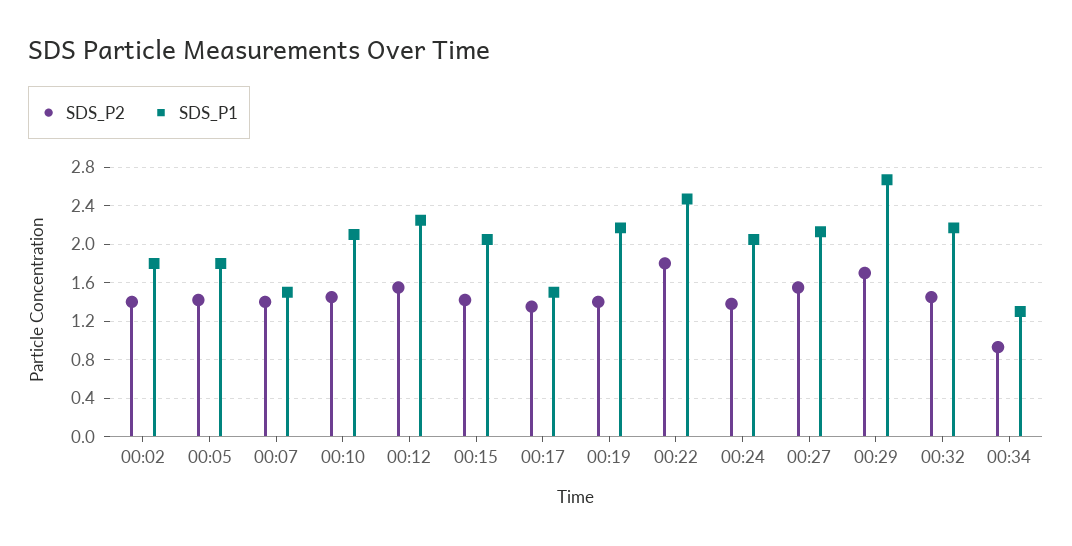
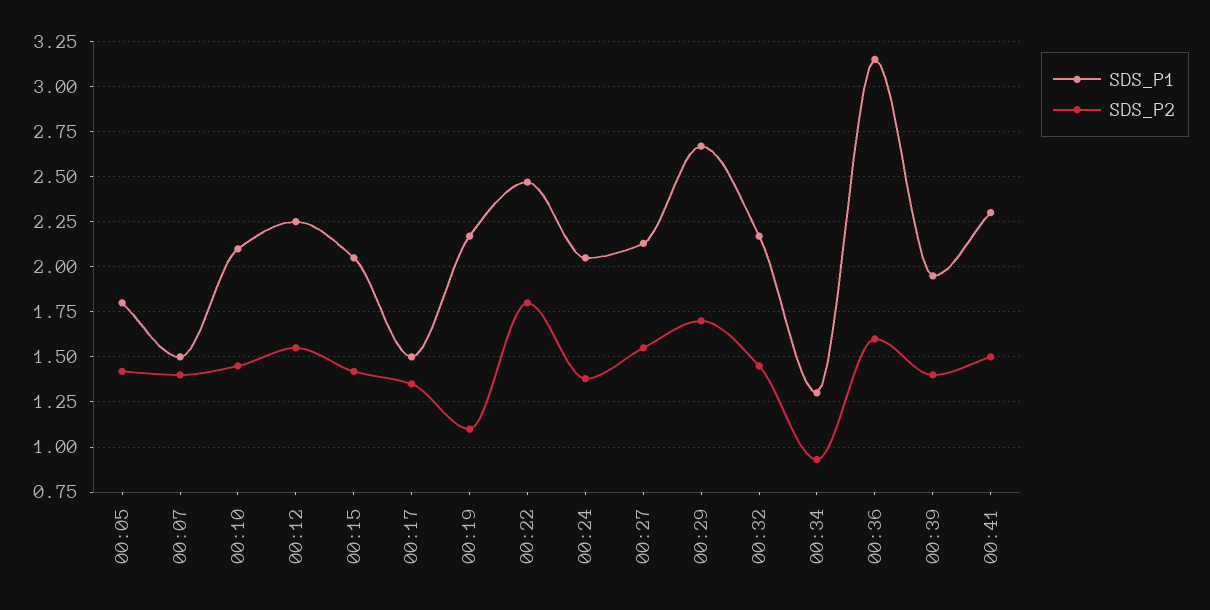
SDS_P2, 00:02: 1.4 -> none
SDS_P1, 00:02: 1.8 -> none
SDS_P2, 00:19: 1.4 -> 1.1
SDS_P1, 00:36: none -> 3.15
SDS_P2, 00:36: none -> 1.6
SDS_P1, 00:39: none -> 1.95
SDS_P2, 00:39: none -> 1.4
SDS_P1, 00:41: none -> 2.3
SDS_P2, 00:41: none -> 1.5

